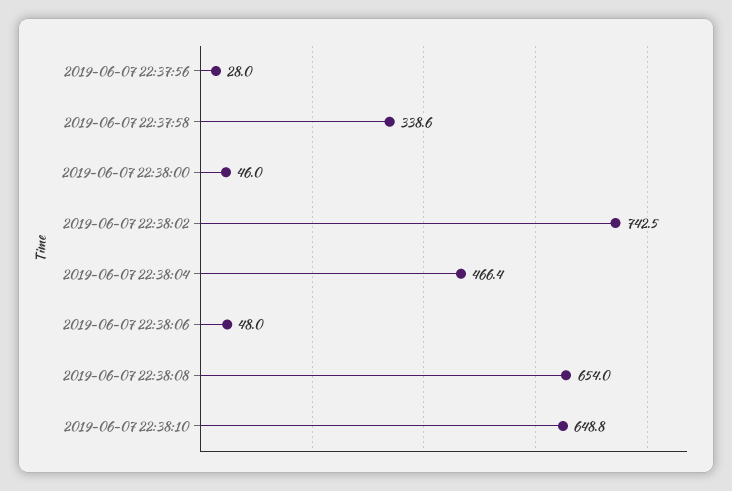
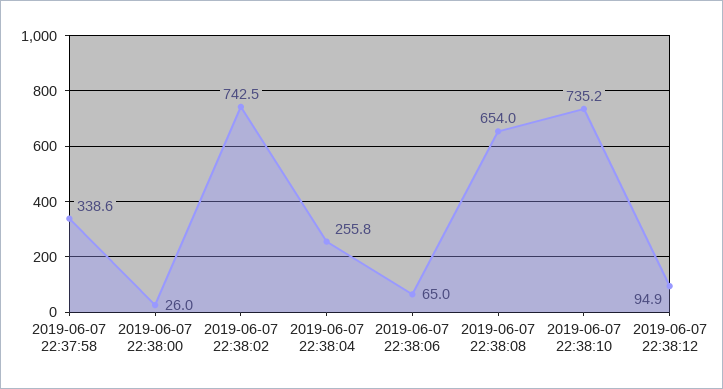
2019-06-07 22:37:56: 28 -> none
2019-06-07 22:38:00: 46 -> 26
2019-06-07 22:38:04: 466.4 -> 255.8
2019-06-07 22:38:06: 48 -> 65
2019-06-07 22:38:10: 648.8 -> 735.2
2019-06-07 22:38:12: none -> 94.9

